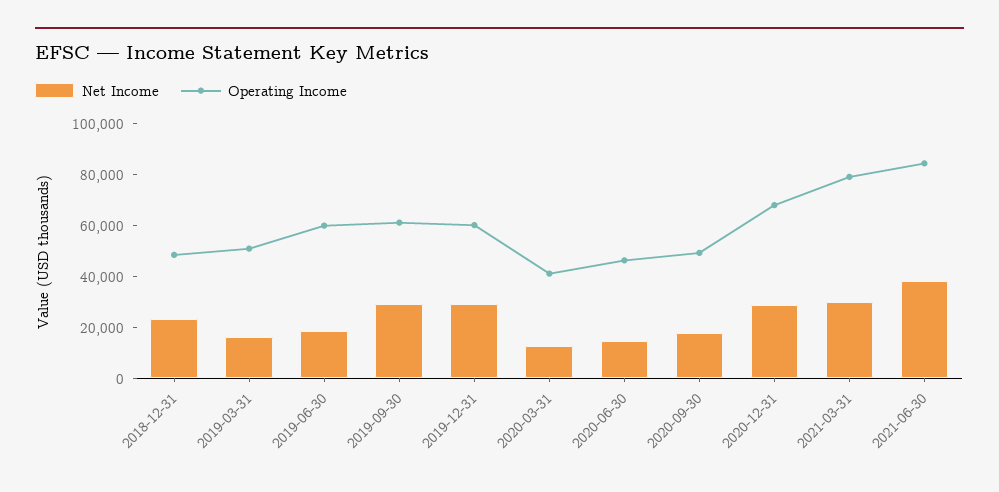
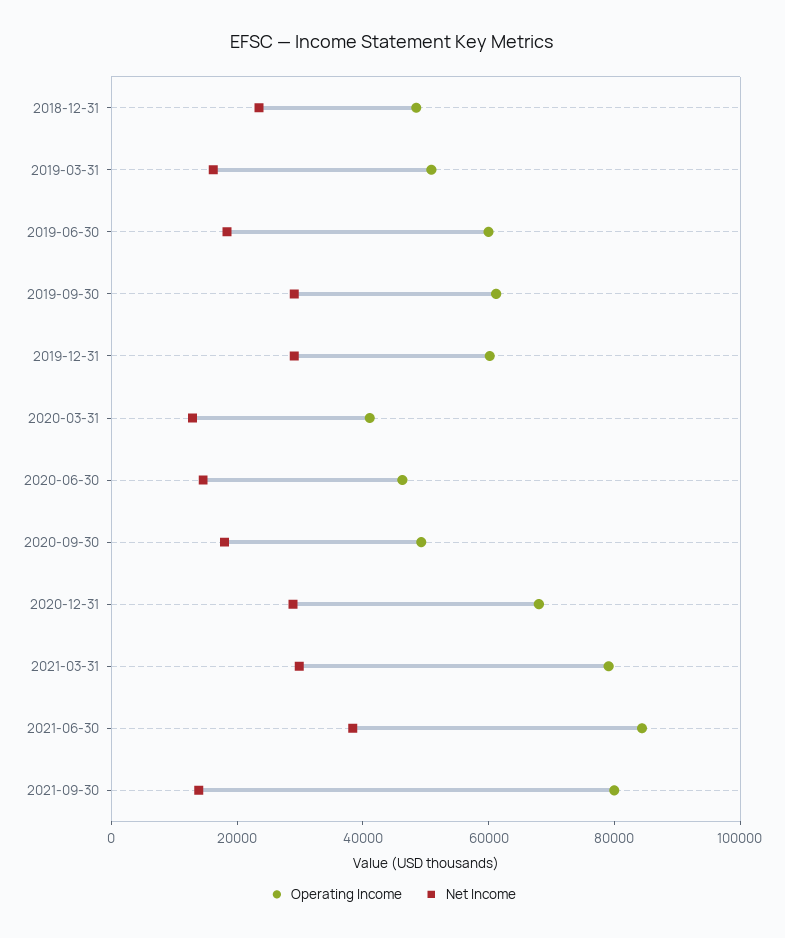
Operating Income, 2021-09-30: none -> 80000
Net Income, 2021-09-30: none -> 15000

